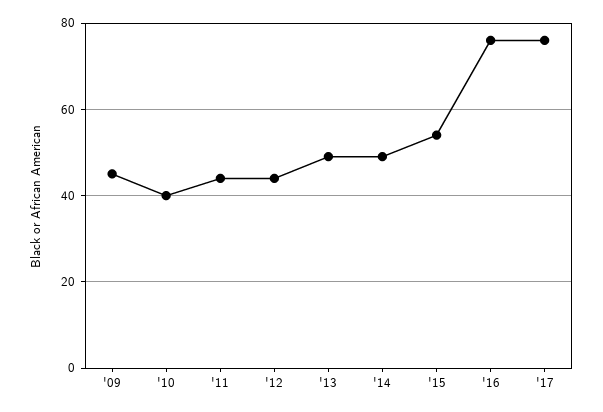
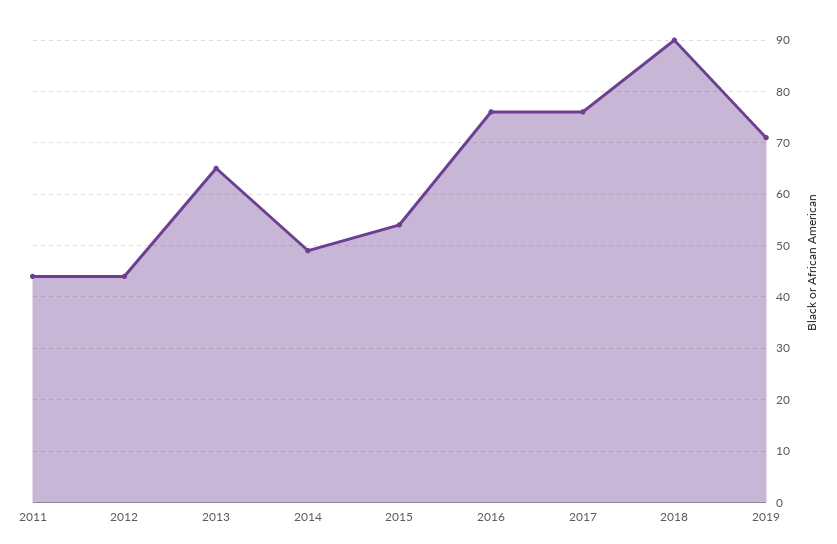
'09: 45 -> none
'10: 40 -> none
'13: 50 -> 65
2018: none -> 90
2019: none -> 70

